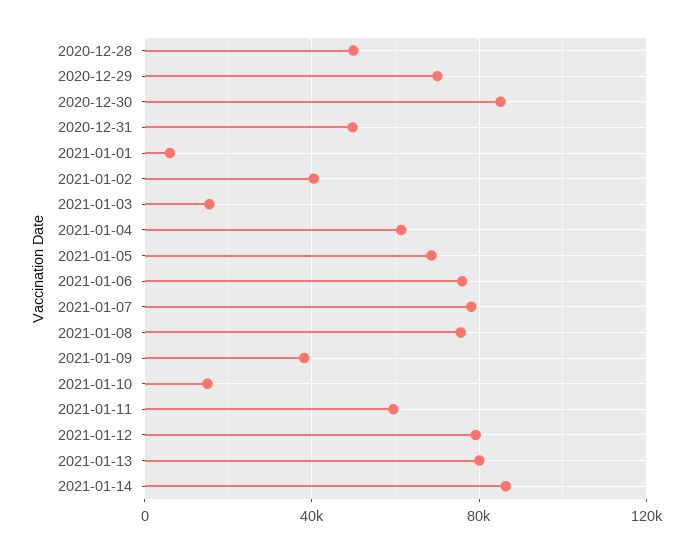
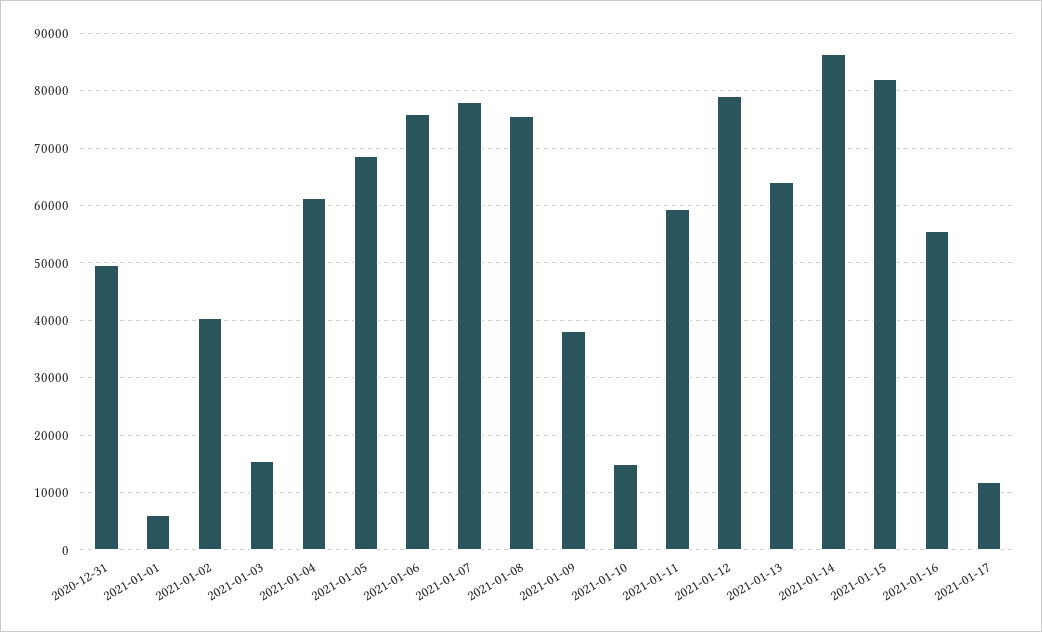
2020-12-28: 50000 -> none
2020-12-29: 70000 -> none
2020-12-30: 85000 -> none
2021-01-13: 80000 -> 64000
2021-01-15: none -> 82000
2021-01-16: none -> 56000
2021-01-17: none -> 12000

